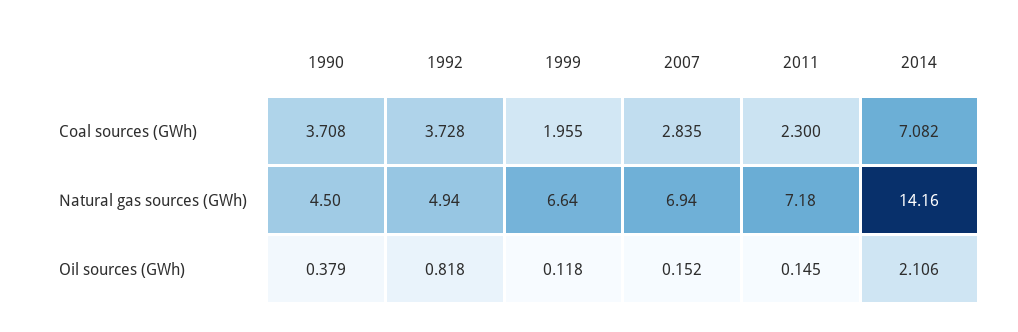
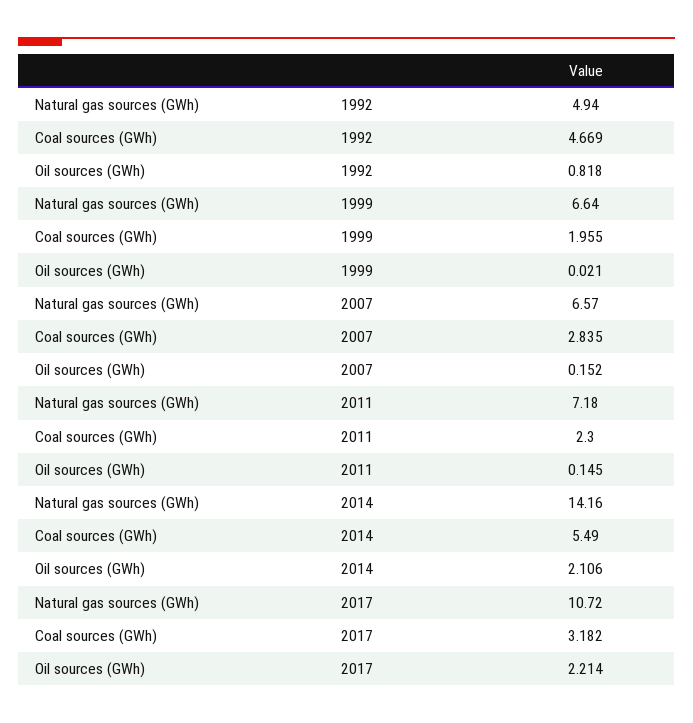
1990, Coal sources (GWh): 3.708 -> none
1992, Coal sources (GWh): 3.728 -> 4.669
2014, Coal sources (GWh): 7.082 -> 5.49
1990, Natural gas sources (GWh): 4.5 -> none
2007, Natural gas sources (GWh): 6.94 -> 6.57
1990, Oil sources (GWh): 0.379 -> none
1999, Oil sources (GWh): 0.118 -> 0.021
2017, Natural gas sources (GWh): none -> 10.72
2017, Coal sources (GWh): none -> 3.182
2017, Oil sources (GWh): none -> 2.214

